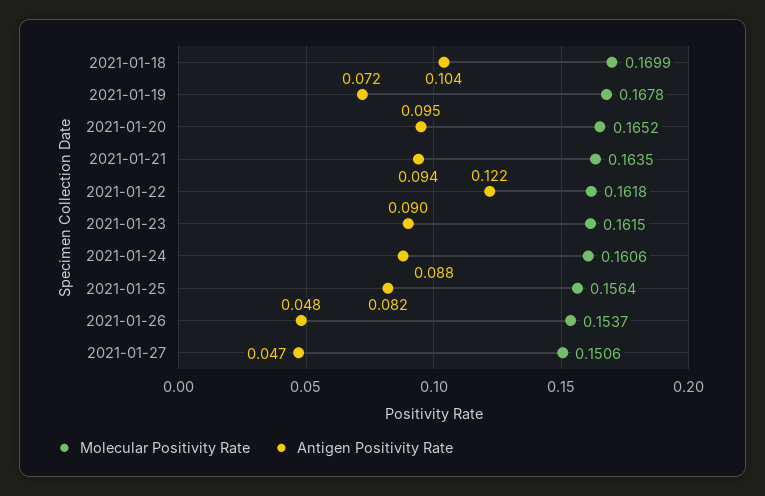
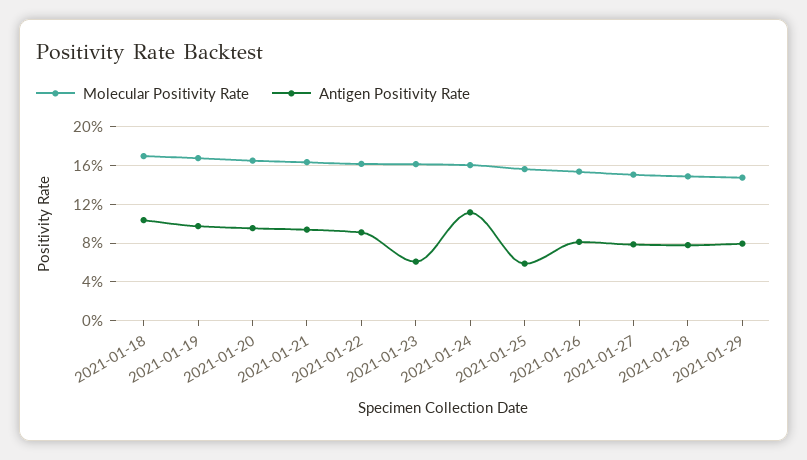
Antigen Positivity Rate, 2021-01-19: 0.072 -> 0.1
Antigen Positivity Rate, 2021-01-22: 0.122 -> 0.09
Antigen Positivity Rate, 2021-01-23: 0.09 -> 0.06
Antigen Positivity Rate, 2021-01-24: 0.088 -> 0.11
Antigen Positivity Rate, 2021-01-25: 0.082 -> 0.06
Antigen Positivity Rate, 2021-01-26: 0.048 -> 0.08
Antigen Positivity Rate, 2021-01-27: 0.047 -> 0.08
Molecular Positivity Rate, 2021-01-28: none -> 0.15
Antigen Positivity Rate, 2021-01-28: none -> 0.08
Molecular Positivity Rate, 2021-01-29: none -> 0.15
Antigen Positivity Rate, 2021-01-29: none -> 0.08

